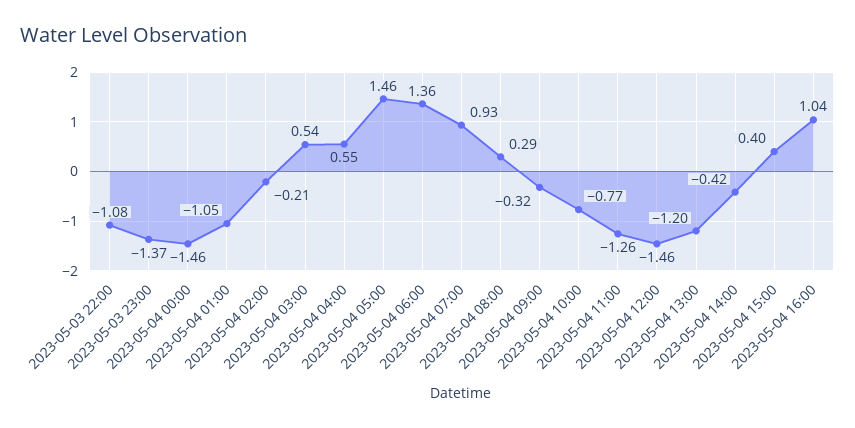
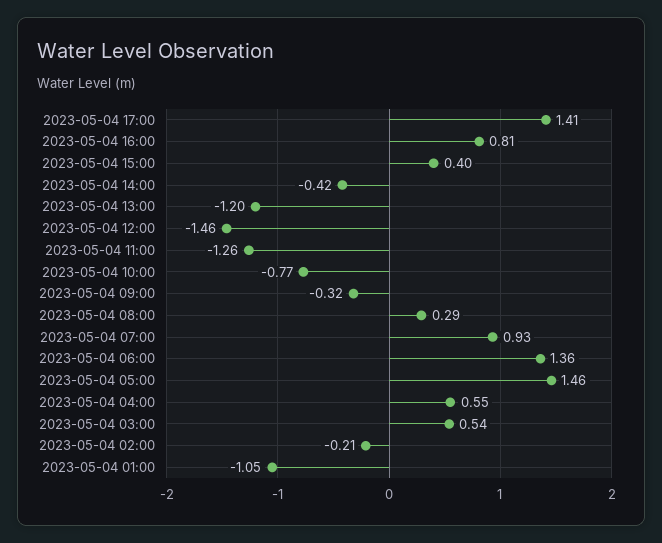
2023-05-03 22:00: -1.08 -> none
2023-05-03 23:00: -1.37 -> none
2023-05-04 00:00: -1.46 -> none
2023-05-04 16:00: 1.04 -> 0.81
2023-05-04 17:00: none -> 1.41

